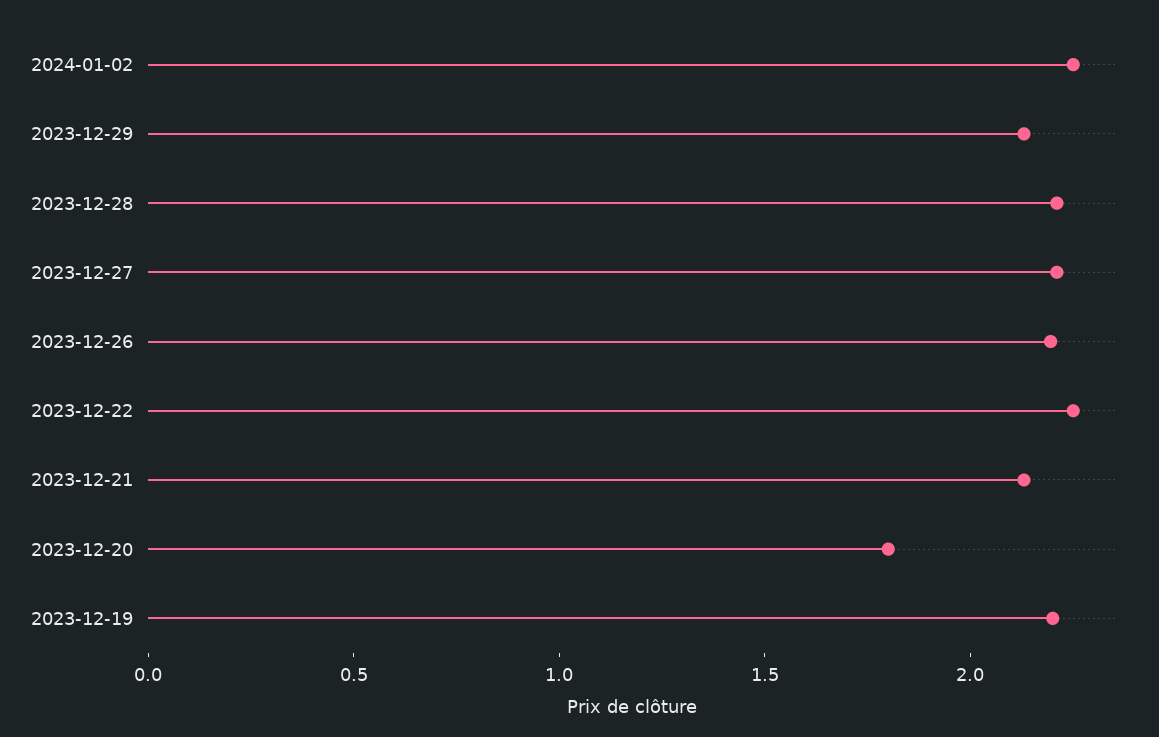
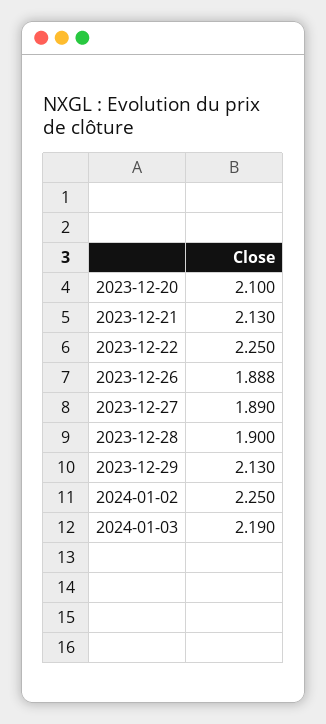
2023-12-28: 2.2 -> 1.9
2023-12-27: 2.2 -> 1.89
2023-12-26: 2.2 -> 1.888
2023-12-20: 1.8 -> 2.1
2023-12-19: 2.2 -> none
2024-01-03: none -> 2.19

